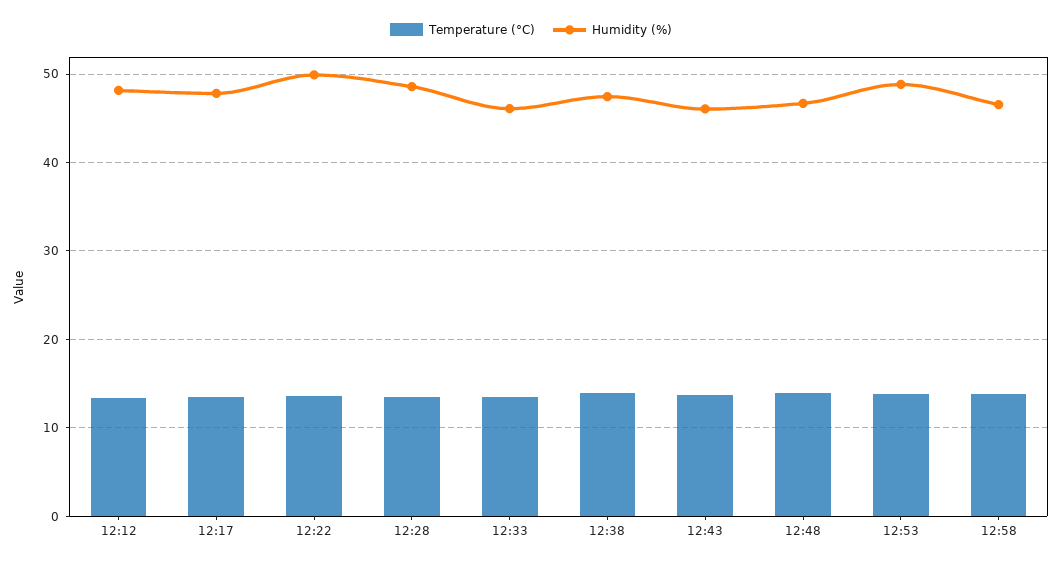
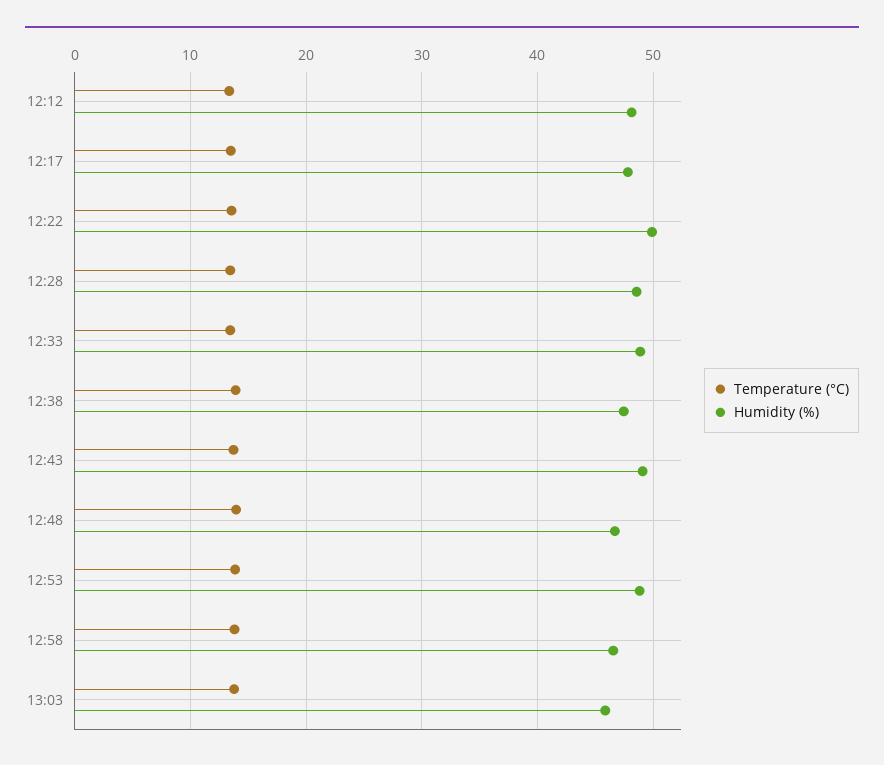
Humidity (%), 12:33: 46 -> 49
Humidity (%), 12:43: 46 -> 49
Temperature (°C), 13:03: none -> 14
Humidity (%), 13:03: none -> 46

